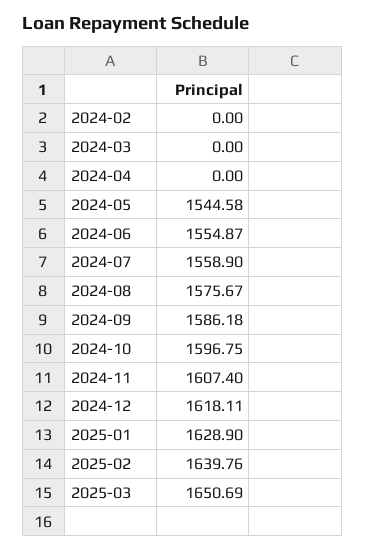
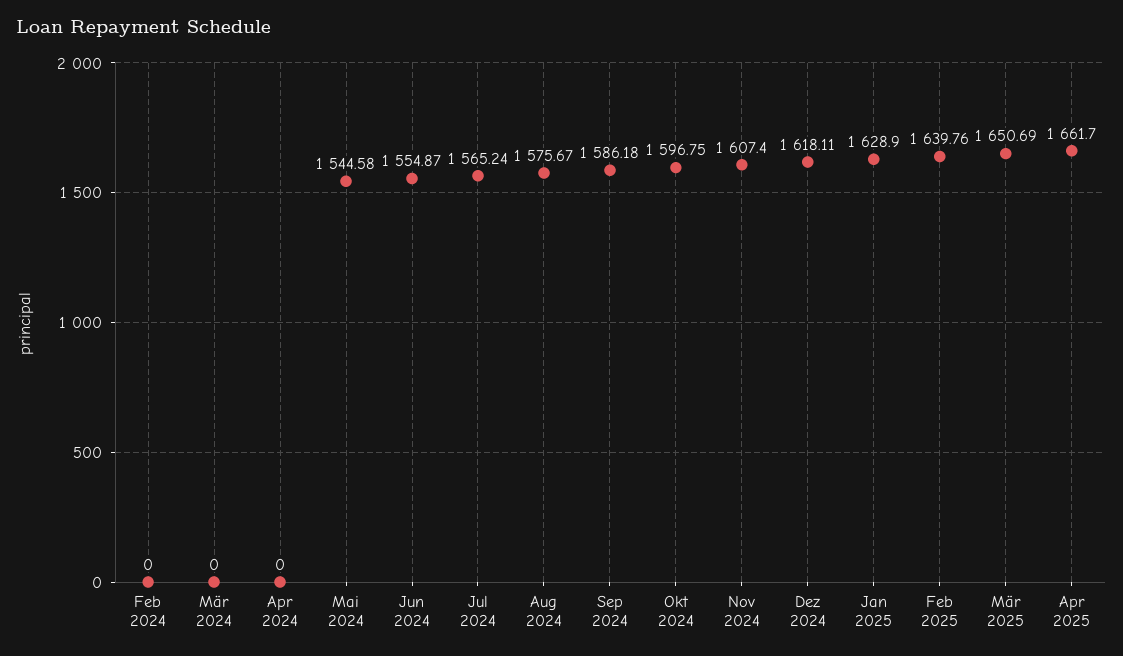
2024-07: 1558.9 -> 1565.24
Apr 2025: none -> 1661.7

